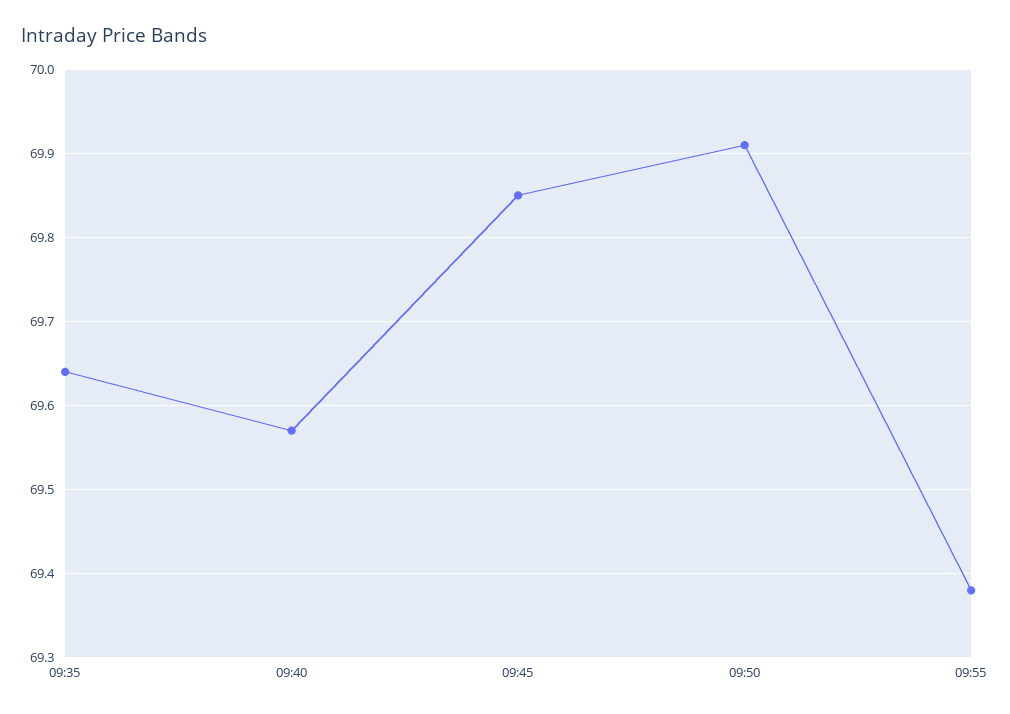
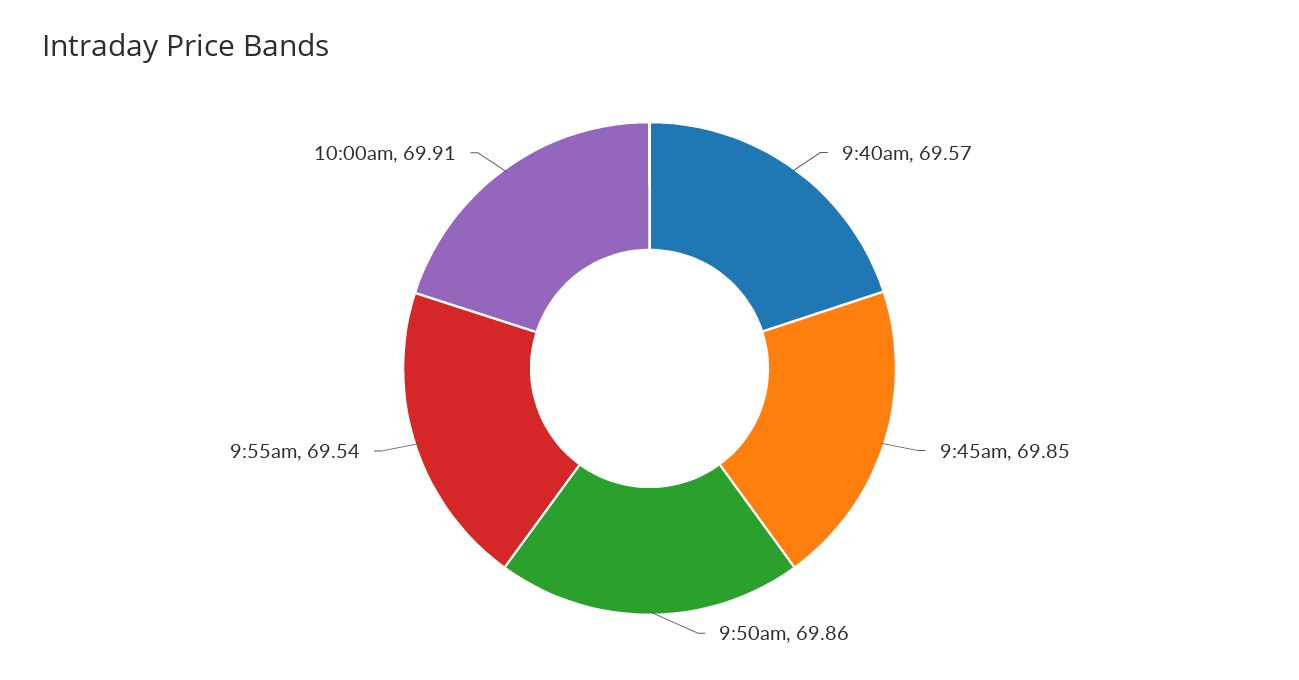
09:35: 69.64 -> none
09:50: 69.91 -> 69.86
09:55: 69.38 -> 69.54
10:00am: none -> 69.91

